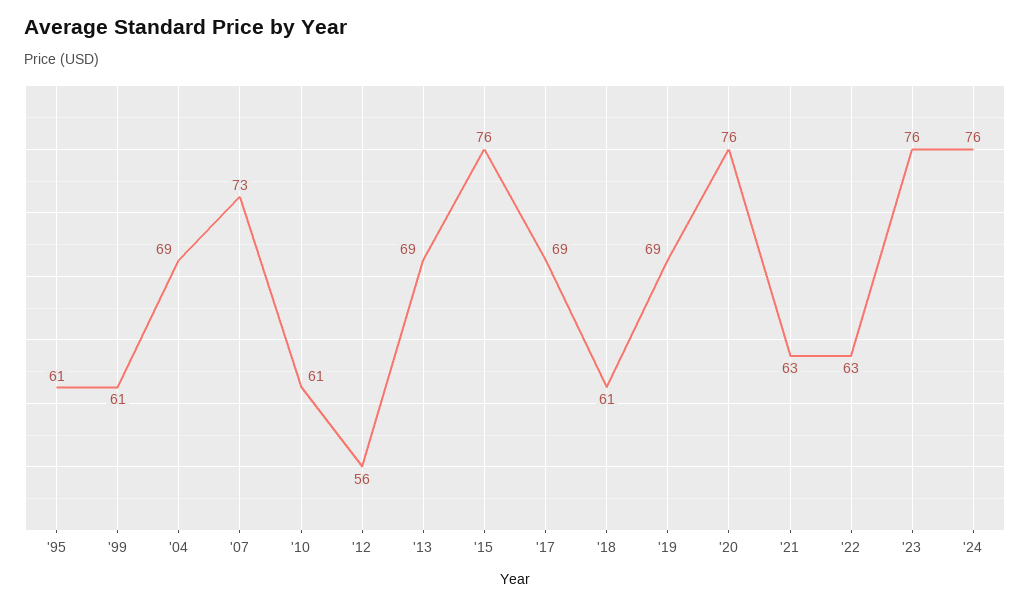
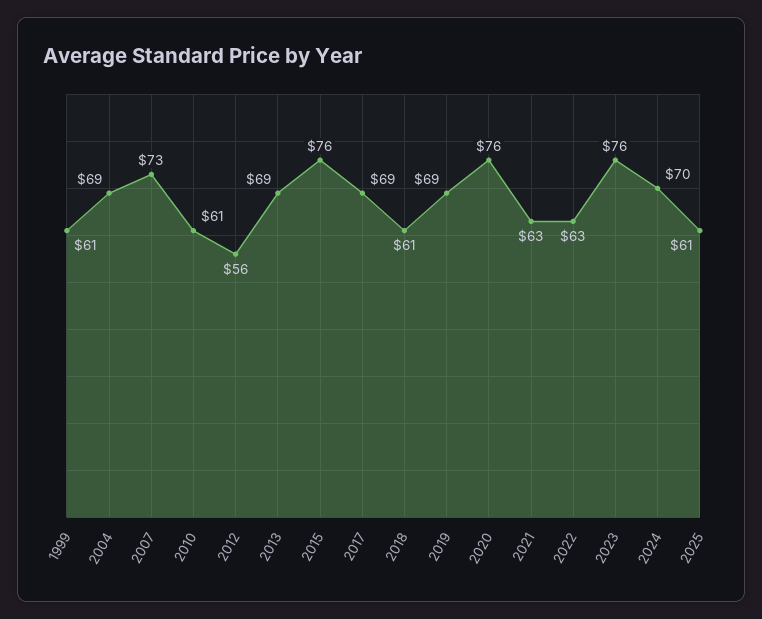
'95: 61 -> none
'24: 76 -> 70
2025: none -> 61

